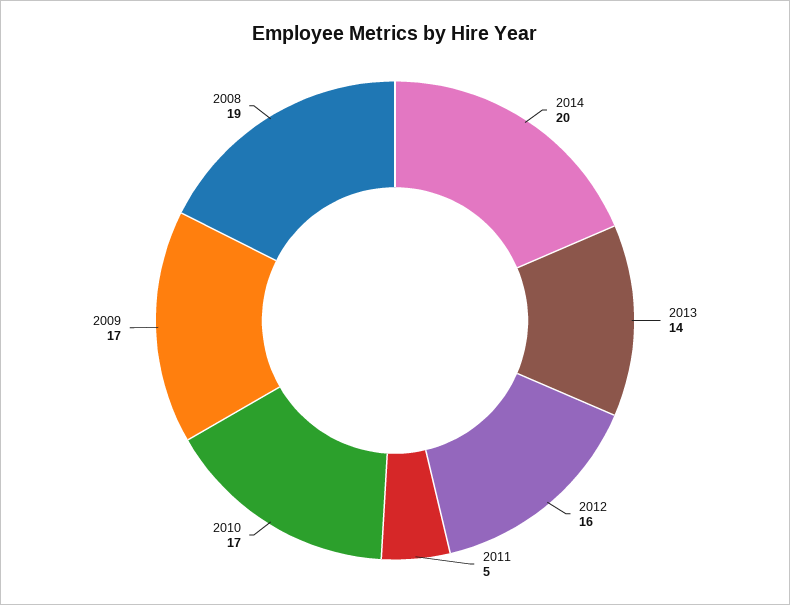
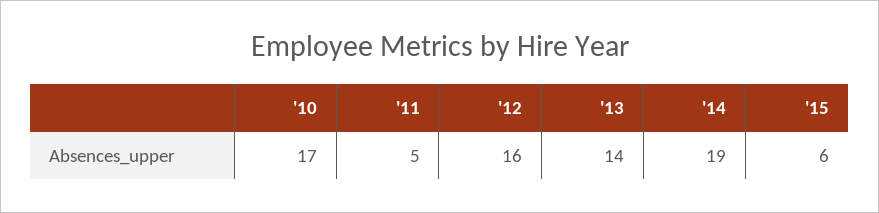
2014: 20 -> 19
2009: 17 -> none
2008: 19 -> none
'15: none -> 6

